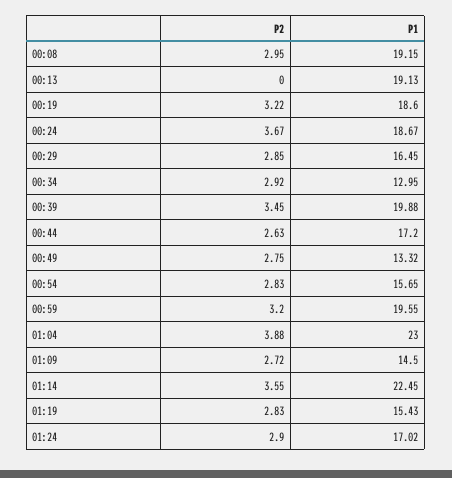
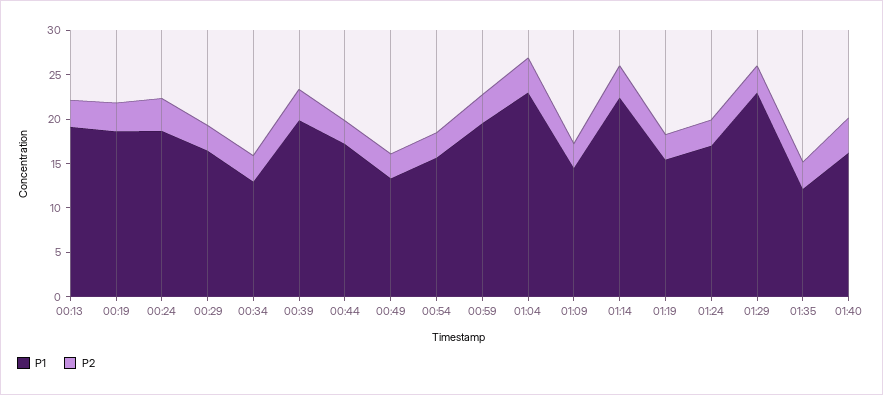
P2, 00:08: 2.95 -> none
P1, 00:08: 19.15 -> none
P2, 00:13: 0 -> 3
P1, 01:29: none -> 23
P2, 01:29: none -> 3
P1, 01:35: none -> 12
P2, 01:35: none -> 3
P1, 01:40: none -> 16
P2, 01:40: none -> 4

